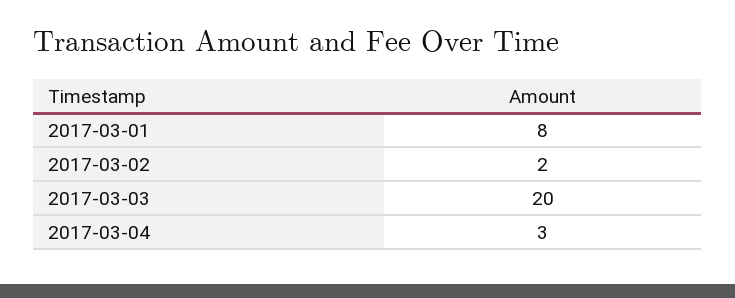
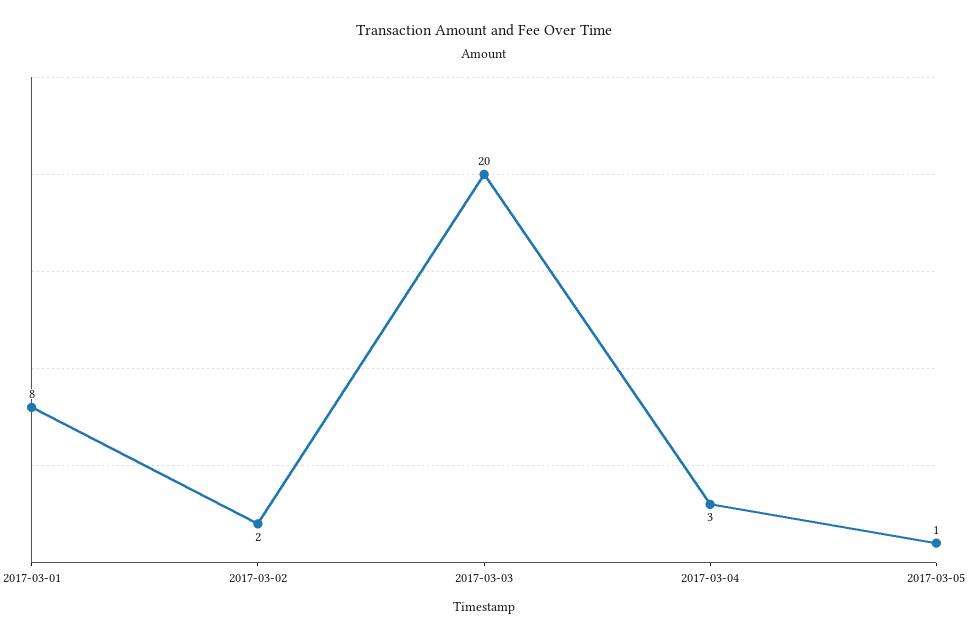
2017-03-05: none -> 1

